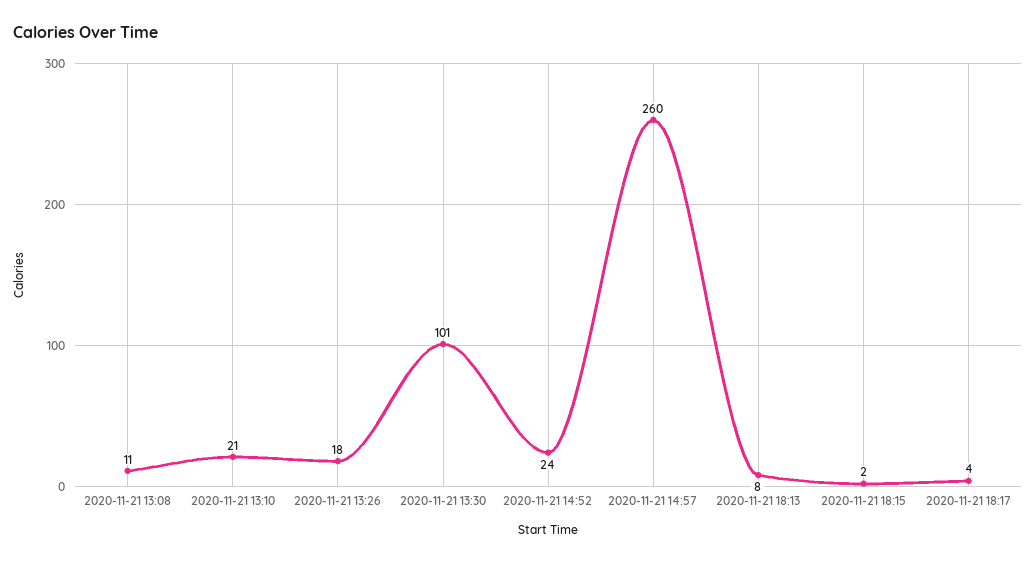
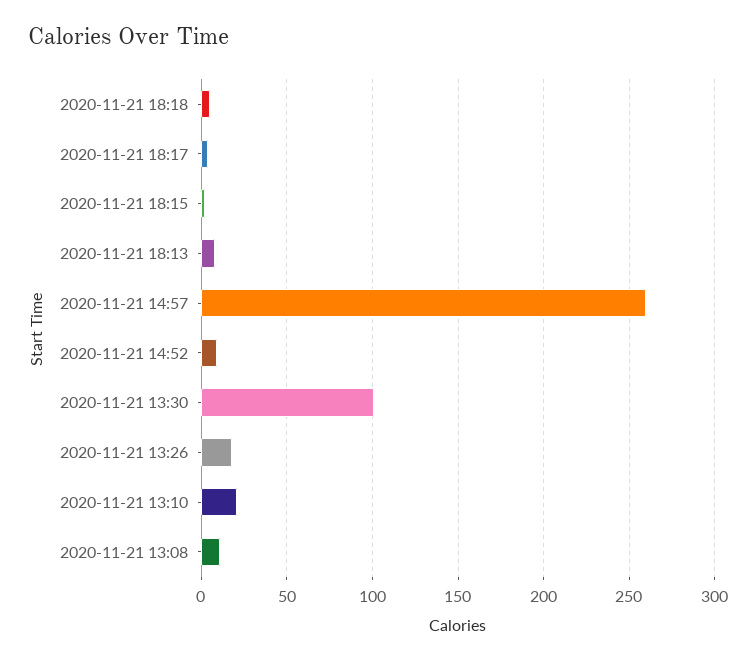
2020-11-21 14:52: 24 -> 10
2020-11-21 18:18: none -> 5

